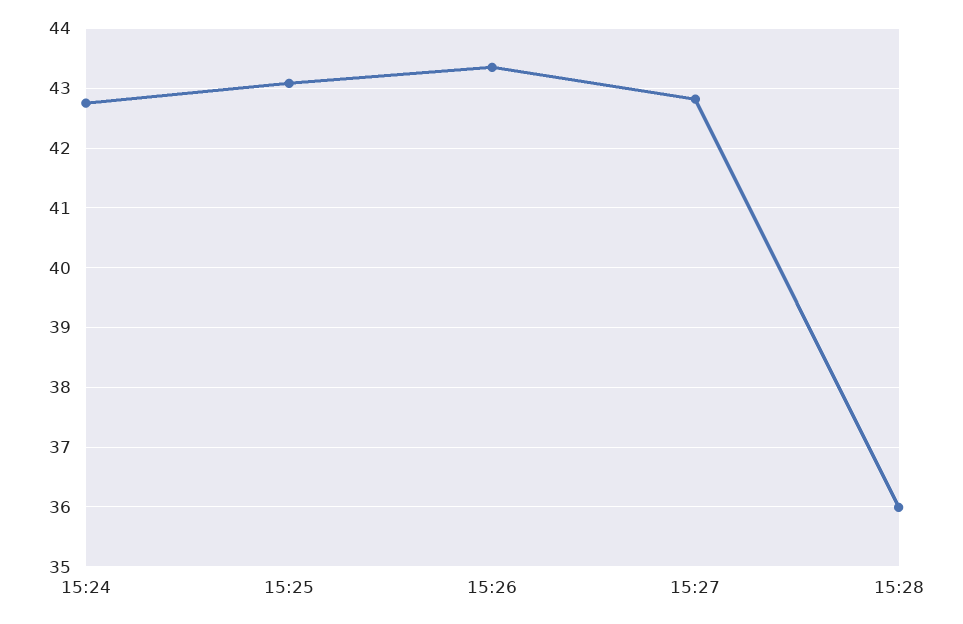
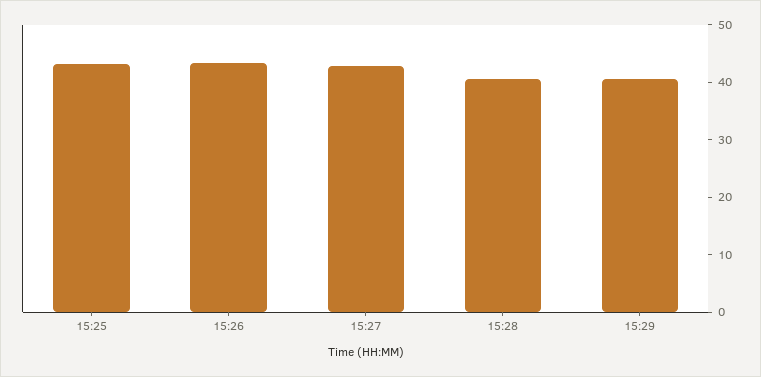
15:24: 42.8 -> none
15:28: 36 -> 40
15:29: none -> 40

